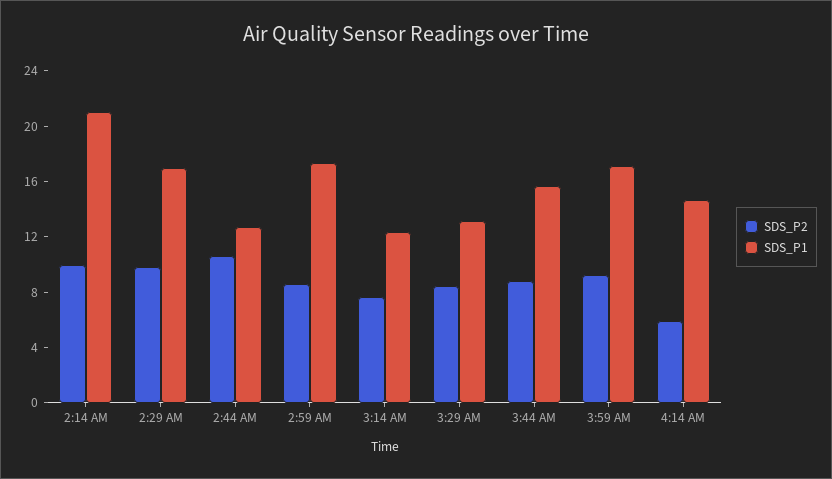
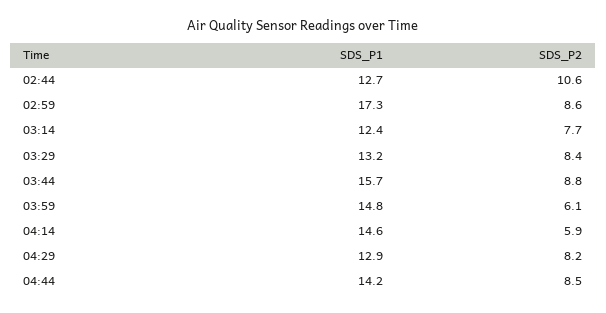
SDS_P2, 2:14 AM: 10 -> none
SDS_P1, 2:14 AM: 21 -> none
SDS_P2, 2:29 AM: 10 -> none
SDS_P1, 2:29 AM: 17 -> none
SDS_P2, 3:59 AM: 9 -> 6.1
SDS_P1, 3:59 AM: 17 -> 14.8
SDS_P1, 04:29: none -> 12.9
SDS_P2, 04:29: none -> 8.2
SDS_P1, 04:44: none -> 14.2
SDS_P2, 04:44: none -> 8.5

